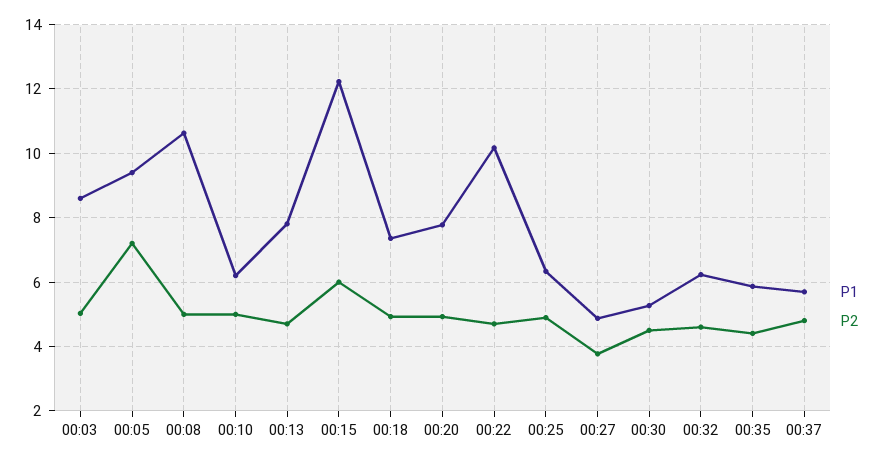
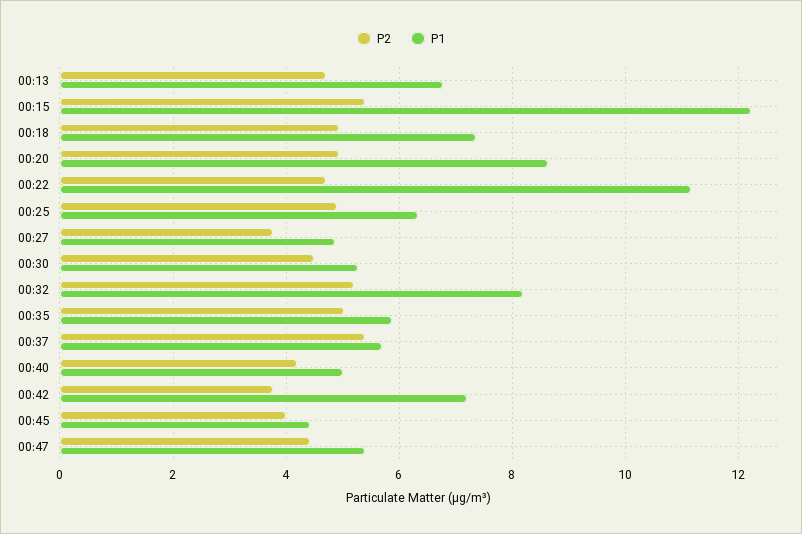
P1, 00:03: 8.6 -> none
P2, 00:03: 5 -> none
P1, 00:05: 9.4 -> none
P2, 00:05: 7.2 -> none
P1, 00:08: 10.6 -> none
P2, 00:08: 5 -> none
P1, 00:10: 6.2 -> none
P2, 00:10: 5 -> none
P1, 00:13: 7.8 -> 6.8
P2, 00:15: 6 -> 5.4
P1, 00:20: 7.8 -> 8.6
P1, 00:22: 10.2 -> 11.2
P1, 00:32: 6.2 -> 8.2
P2, 00:32: 4.6 -> 5.2
P2, 00:35: 4.4 -> 5
P2, 00:37: 4.8 -> 5.4
P2, 00:40: none -> 4.2
P1, 00:40: none -> 5
P2, 00:42: none -> 3.8
P1, 00:42: none -> 7.2
P2, 00:45: none -> 4
P1, 00:45: none -> 4.4
P2, 00:47: none -> 4.4
P1, 00:47: none -> 5.4

